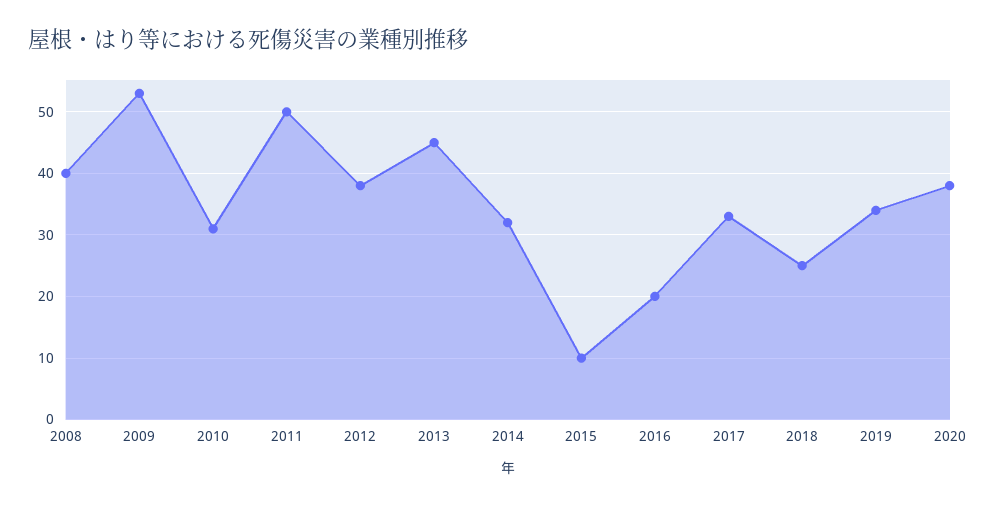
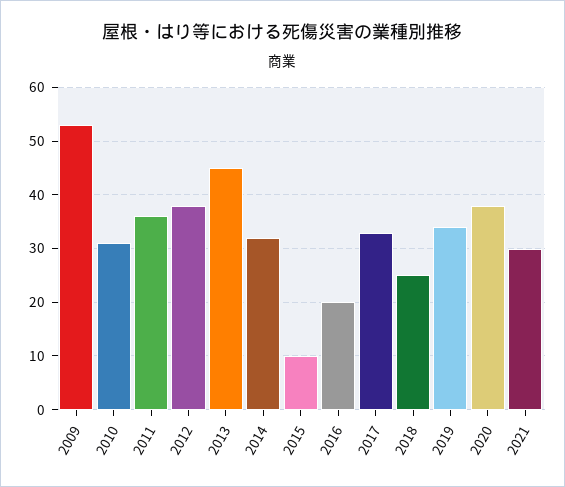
2008: 40 -> none
2011: 50 -> 35
2021: none -> 30

